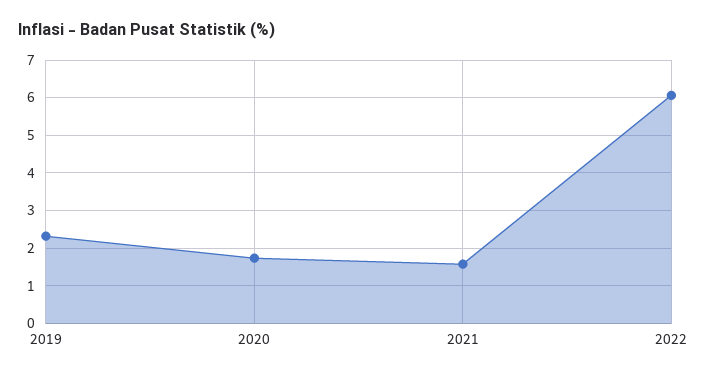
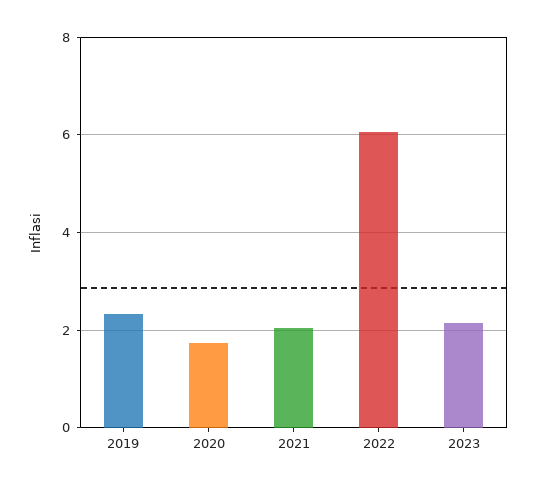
2021: 1.6 -> 2
2023: none -> 2.2

